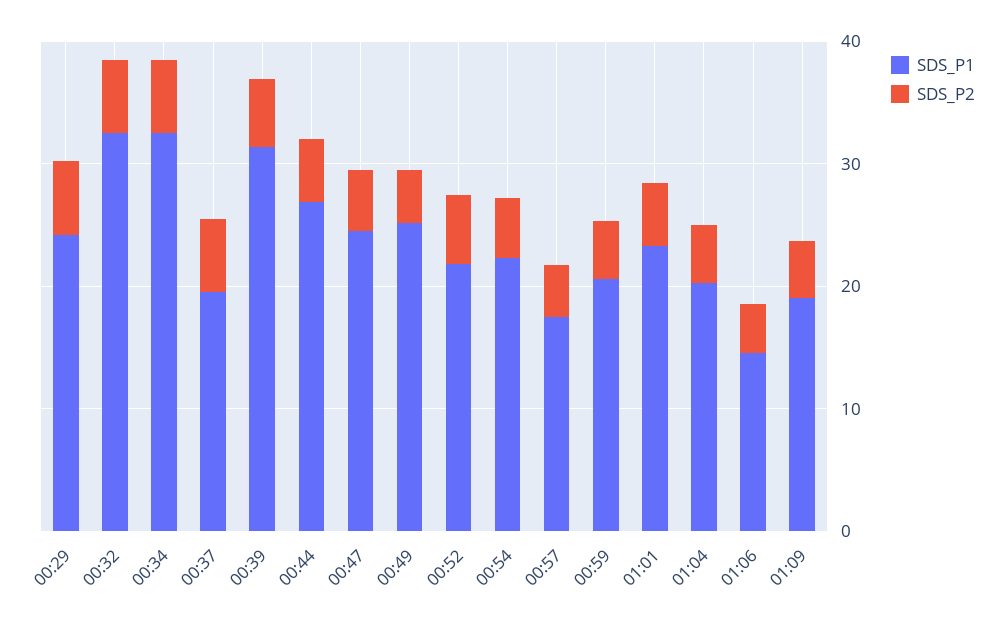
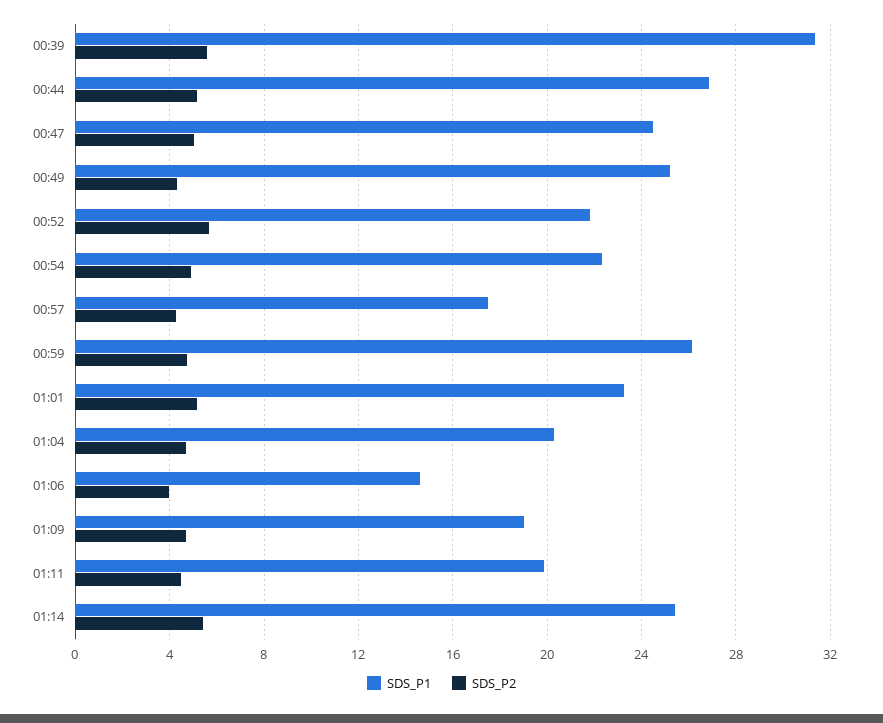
SDS_P1, 00:29: 24 -> none
SDS_P2, 00:29: 6 -> none
SDS_P1, 00:32: 32 -> none
SDS_P2, 00:32: 6 -> none
SDS_P1, 00:34: 32 -> none
SDS_P2, 00:34: 6 -> none
SDS_P1, 00:37: 20 -> none
SDS_P2, 00:37: 6 -> none
SDS_P1, 00:59: 20 -> 26
SDS_P1, 01:11: none -> 20
SDS_P2, 01:11: none -> 4.5
SDS_P1, 01:14: none -> 25.5
SDS_P2, 01:14: none -> 5.5

